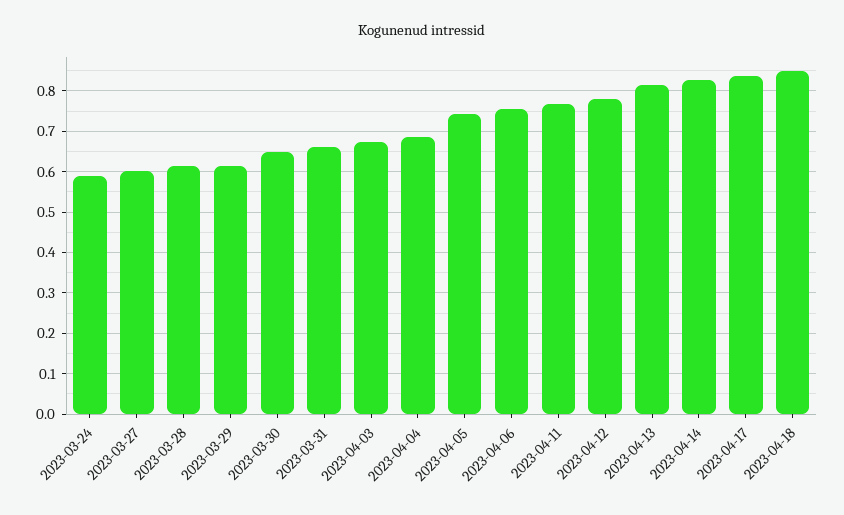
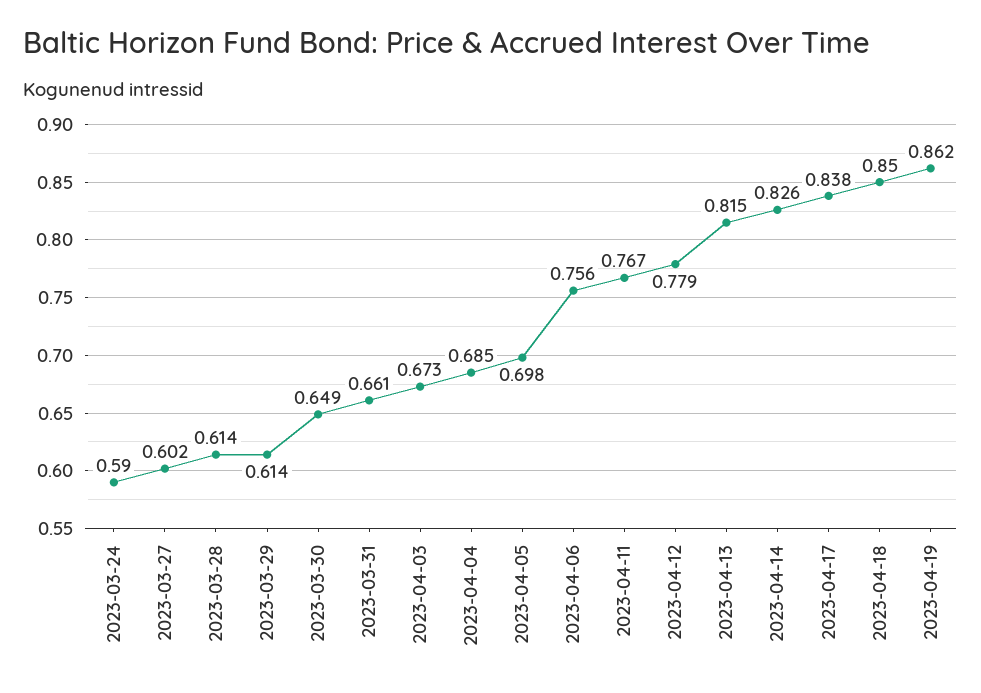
2023-04-05: 0.74 -> 0.698
2023-04-19: none -> 0.862

